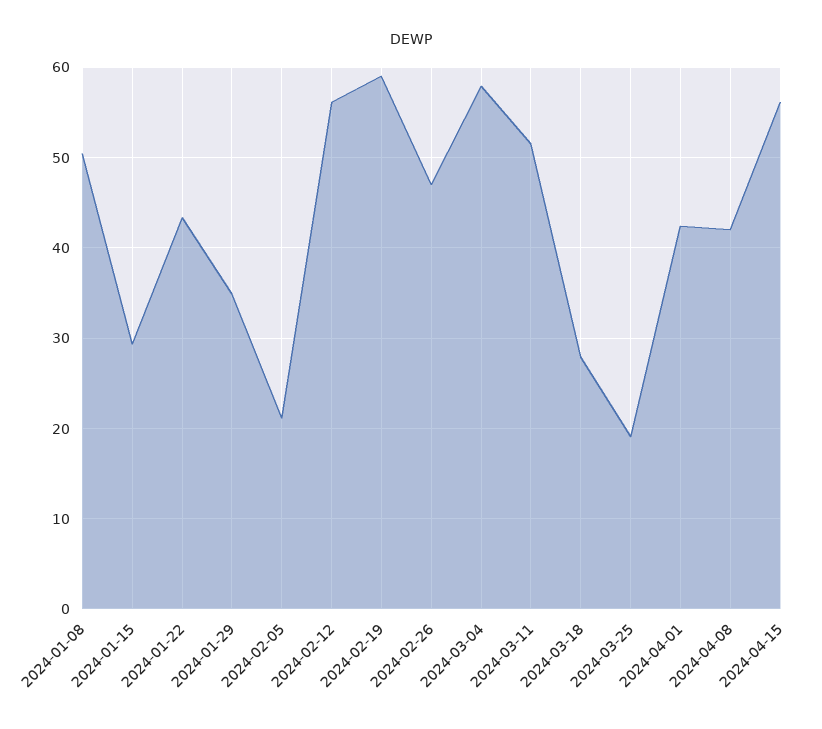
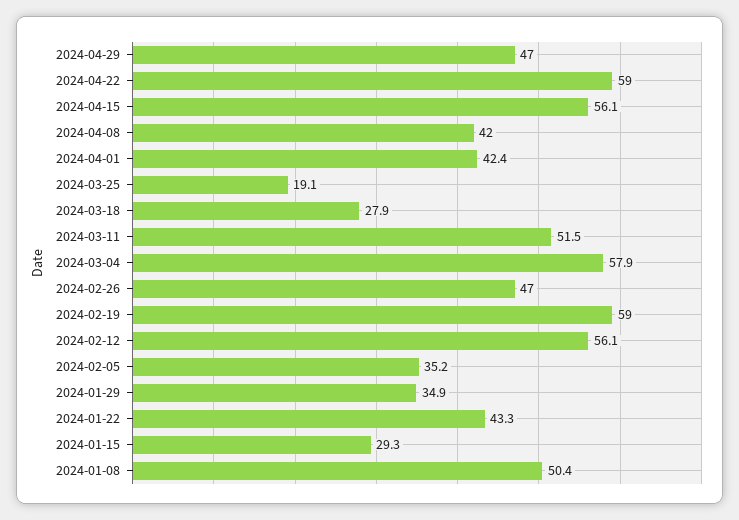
2024-02-05: 21 -> 35.2
2024-04-29: none -> 47
2024-04-22: none -> 59

